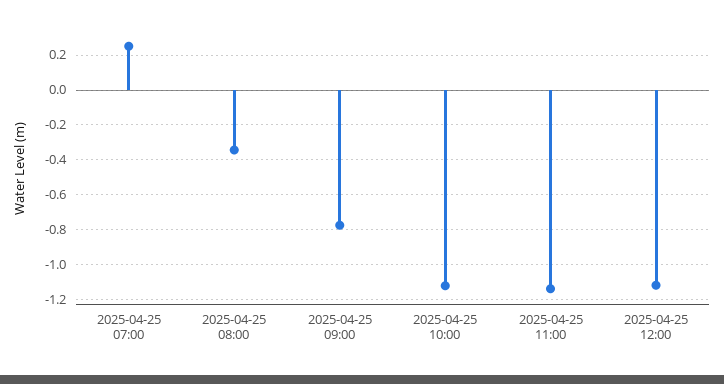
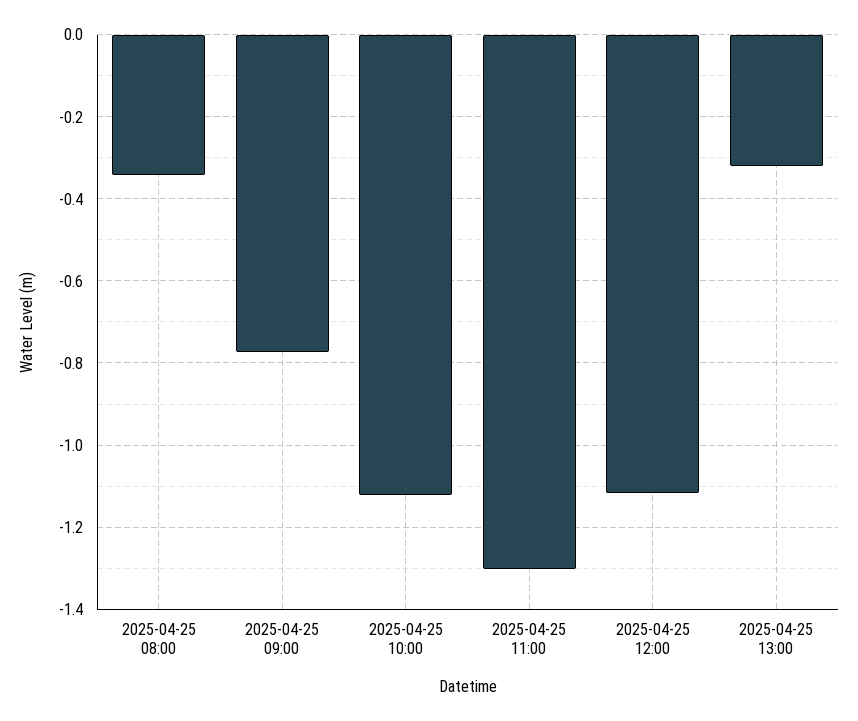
2025-04-25 07:00: 0.25 -> none
2025-04-25 11:00: -1.15 -> -1.3
2025-04-25 13:00: none -> -0.32

